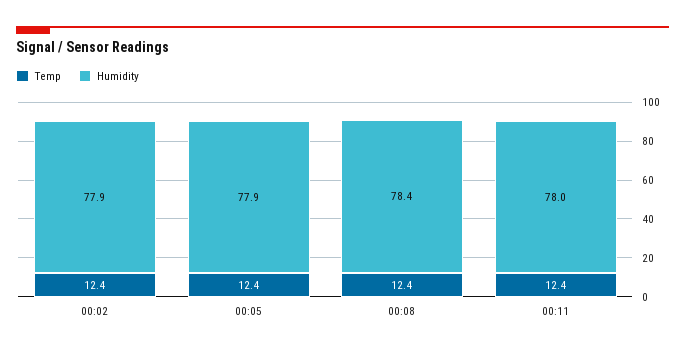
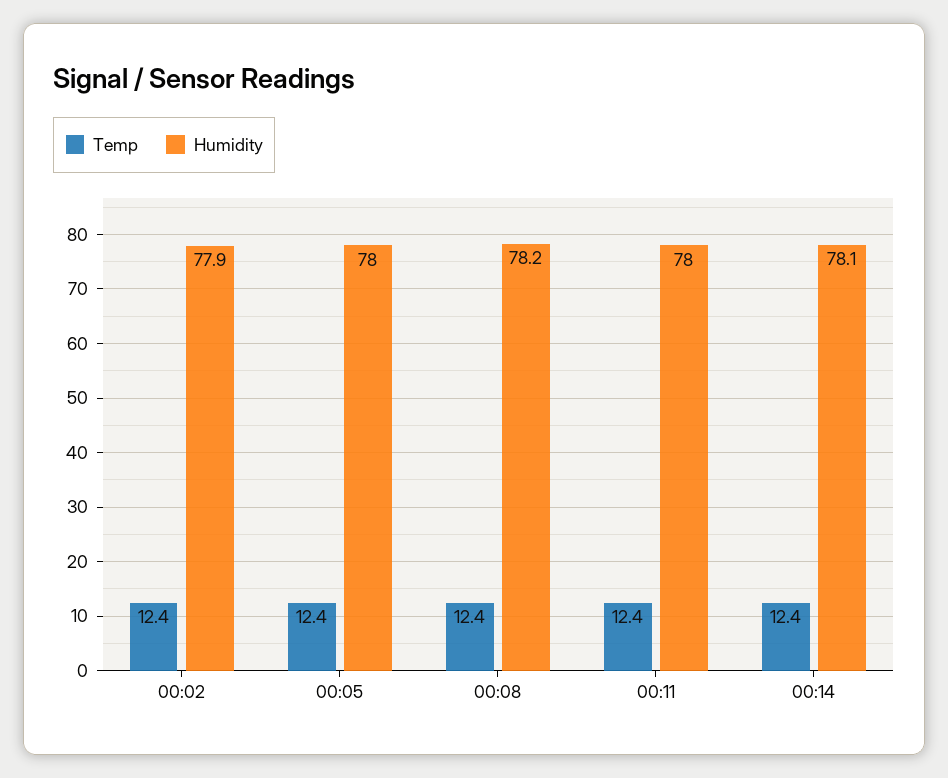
Humidity, 00:05: 77.9 -> 78
Humidity, 00:08: 78.4 -> 78.2
Temp, 00:14: none -> 12.4
Humidity, 00:14: none -> 78.1

